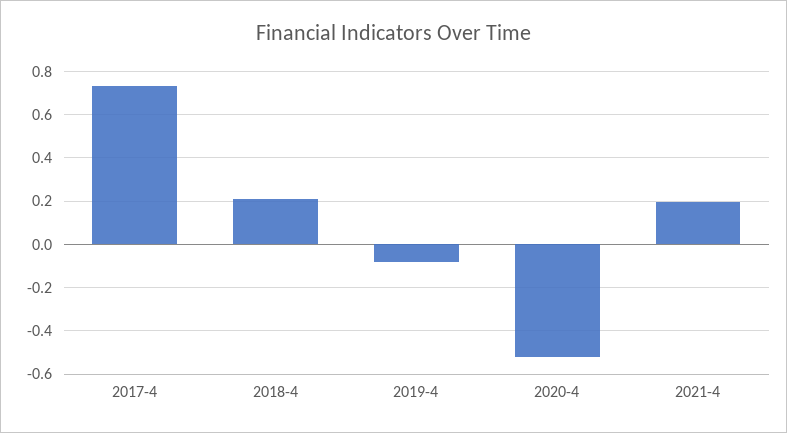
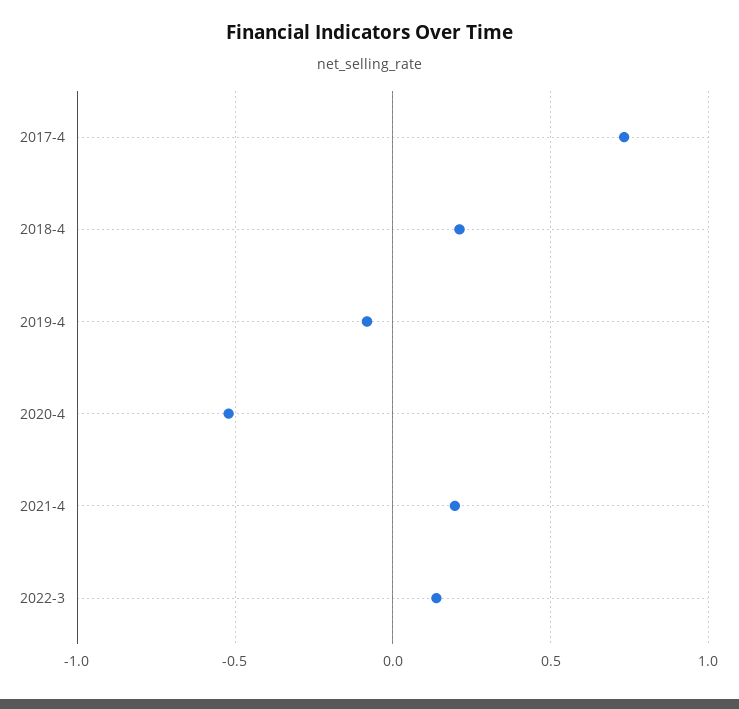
2022-3: none -> 0.15

